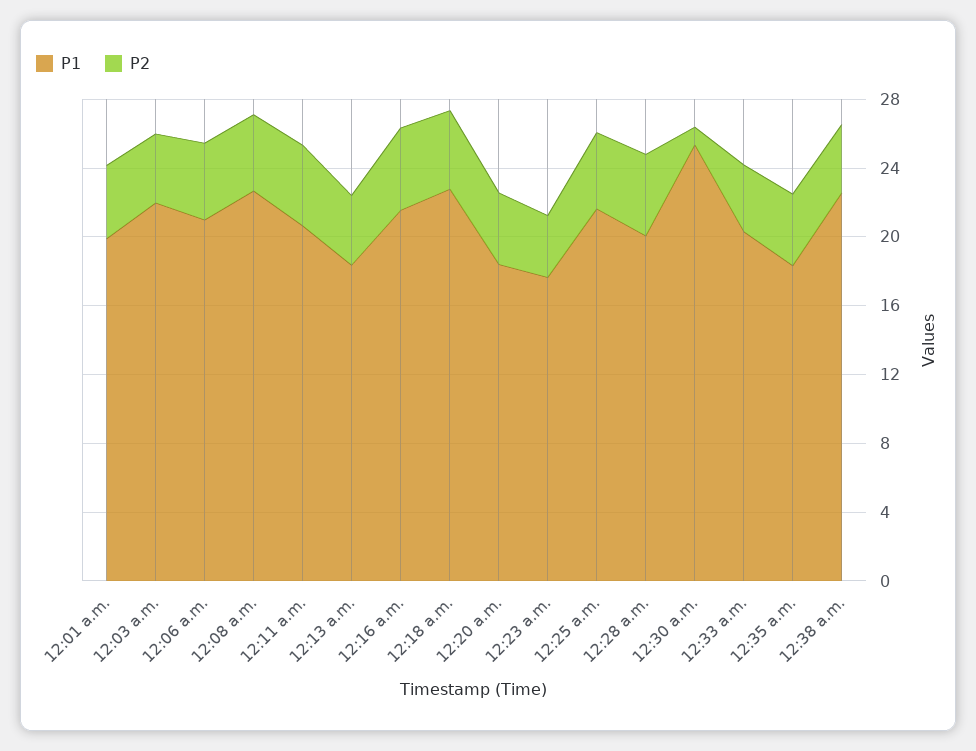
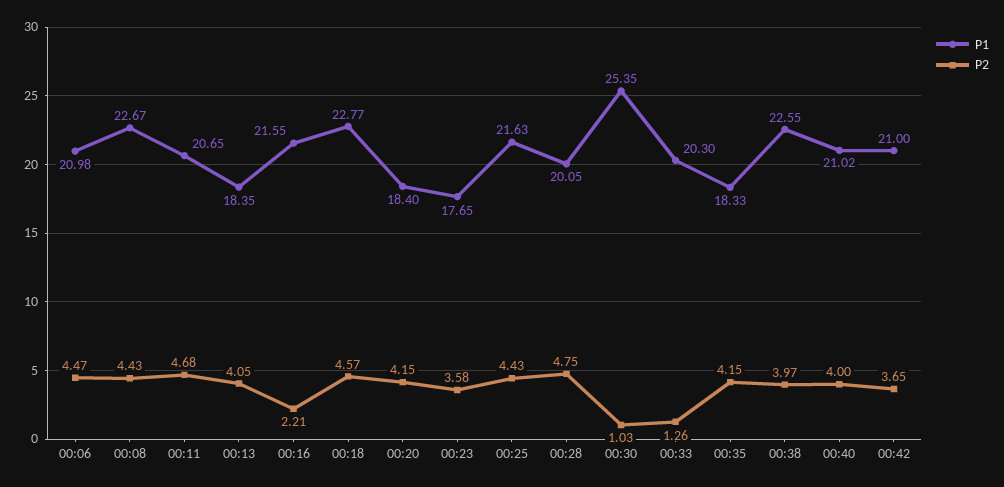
P1, 12:01 a.m.: 20 -> none
P2, 12:01 a.m.: 4 -> none
P1, 12:03 a.m.: 22 -> none
P2, 12:03 a.m.: 4 -> none
P2, 12:16 a.m.: 5 -> 2.21
P2, 12:33 a.m.: 4 -> 1.26
P1, 00:40: none -> 21.02
P2, 00:40: none -> 4
P1, 00:42: none -> 21
P2, 00:42: none -> 3.65

